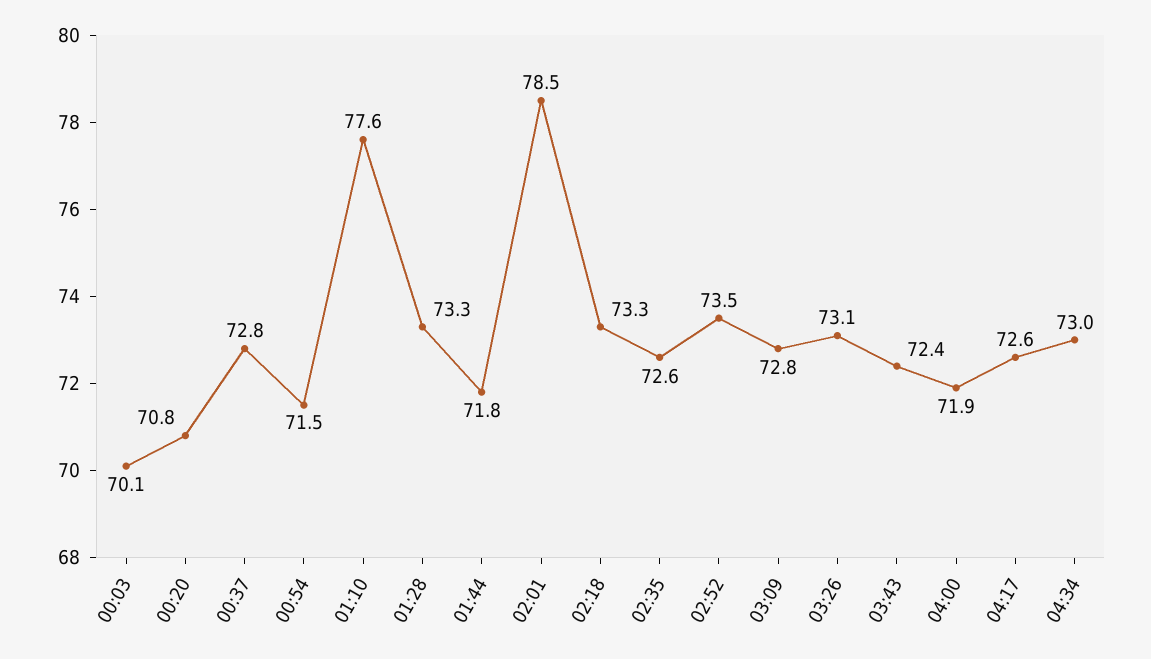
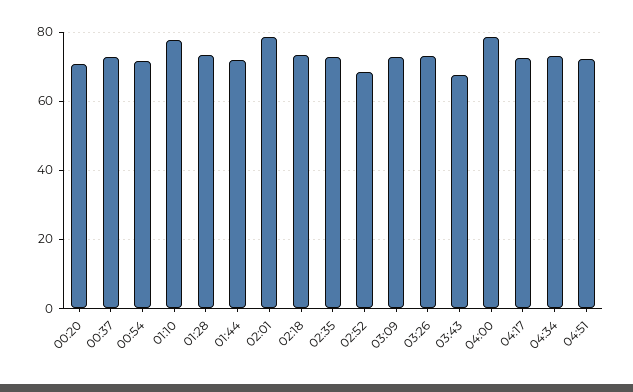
00:03: 70.1 -> none
02:52: 73.5 -> 68
03:43: 72.4 -> 68
04:00: 71.9 -> 78
04:51: none -> 72

